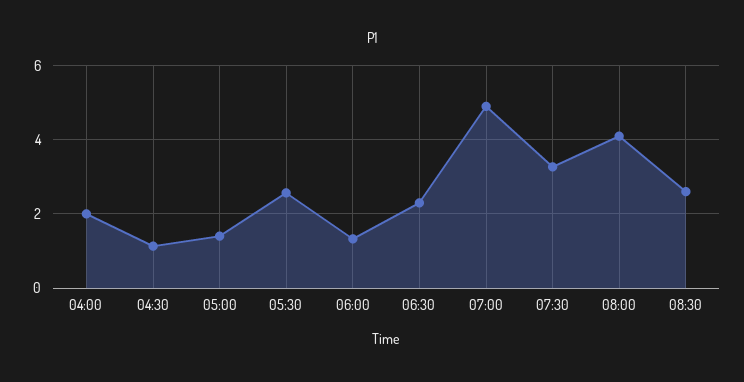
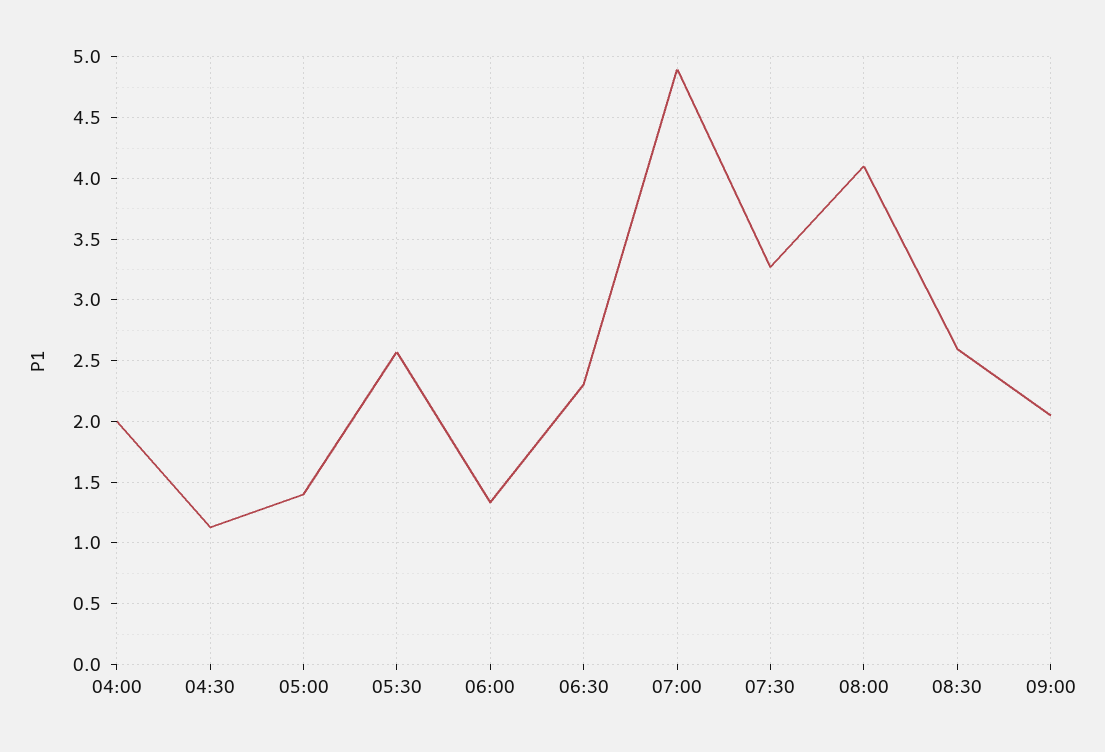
09:00: none -> 2.05

